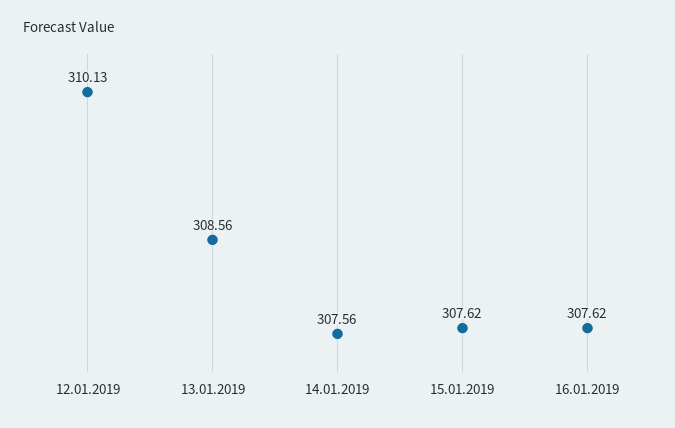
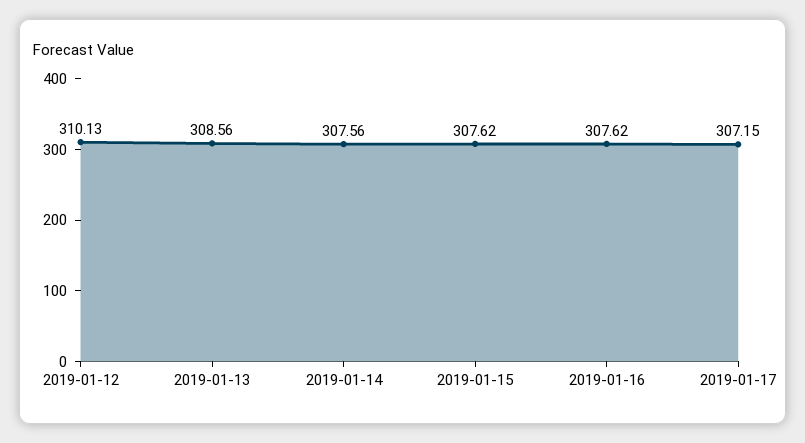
2019-01-17: none -> 307.15

